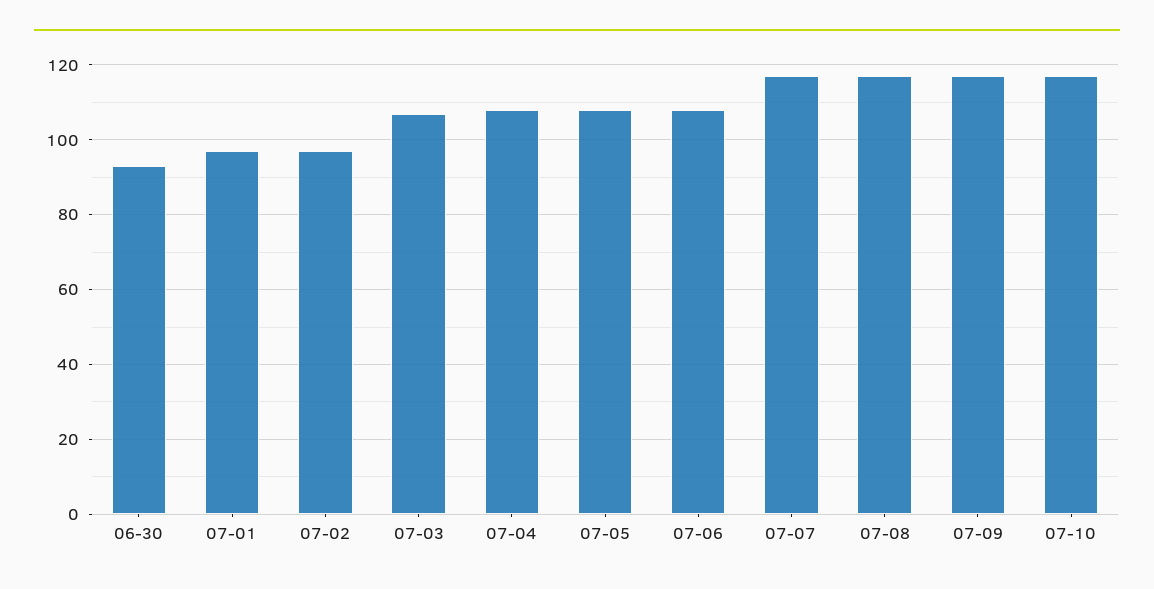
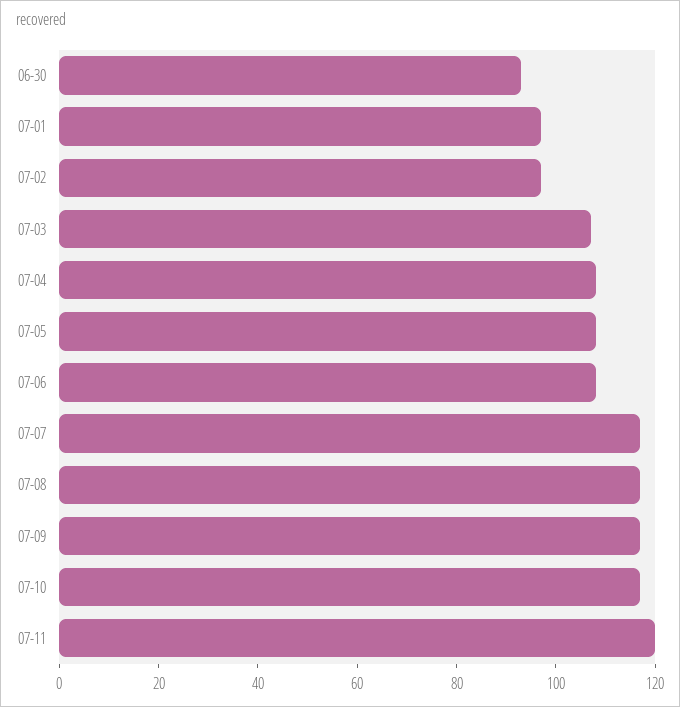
07-11: none -> 120

